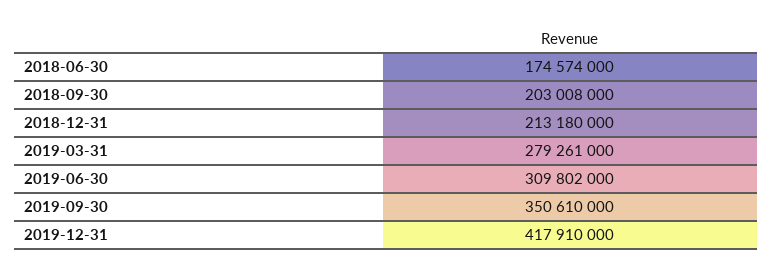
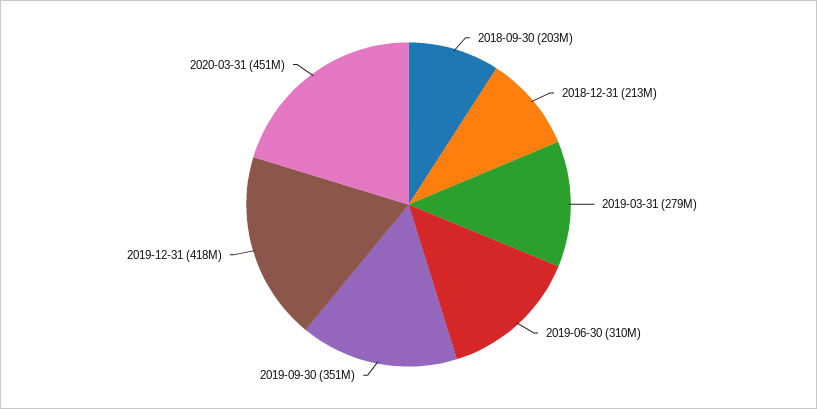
2018-06-30: 174574000 -> none
2020-03-31: none -> 451000000

